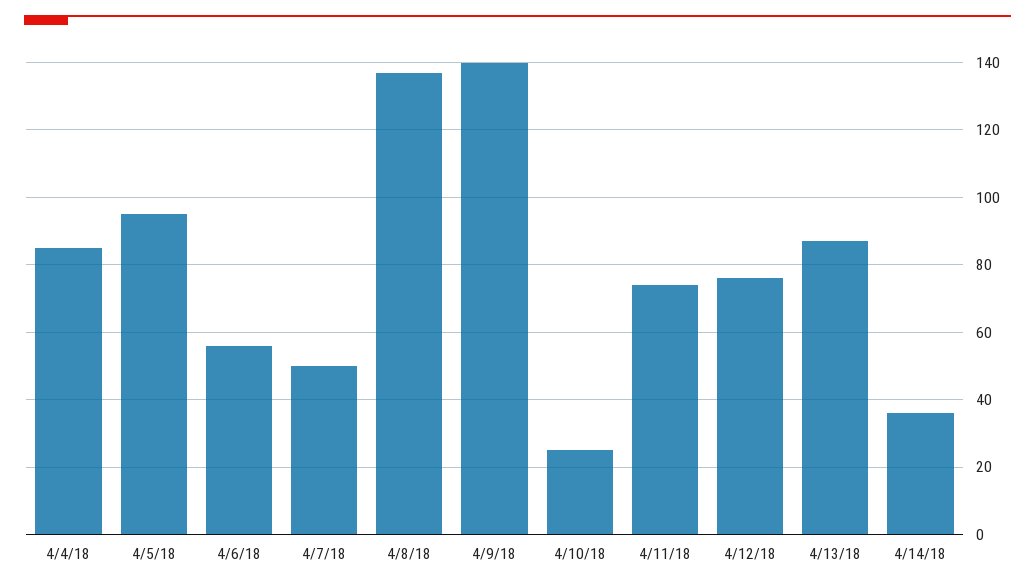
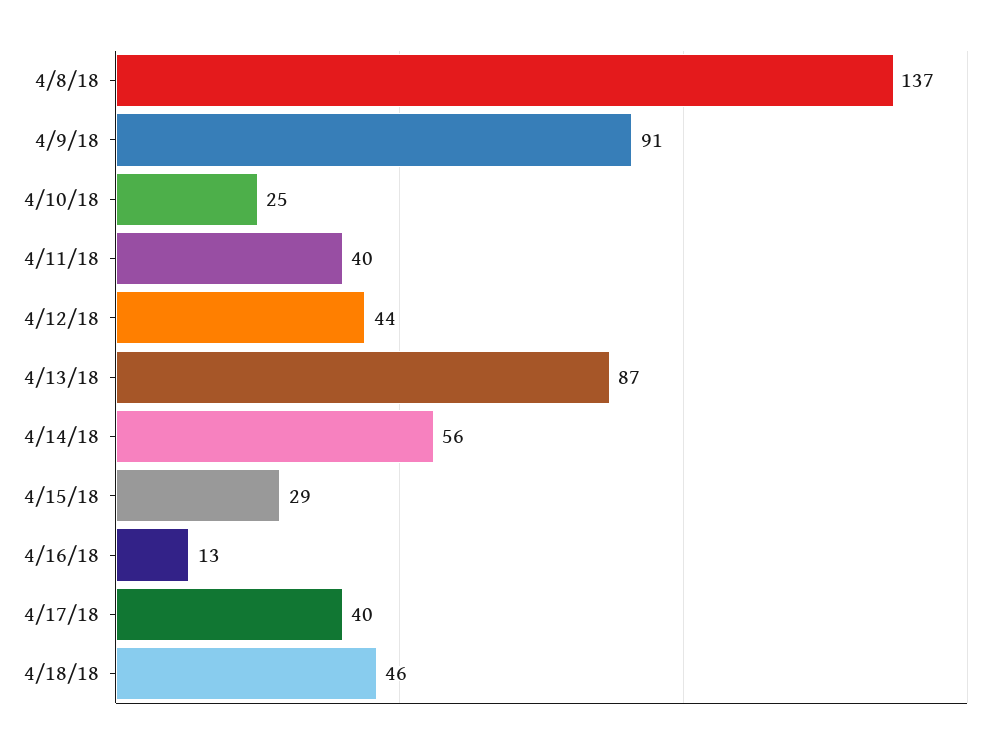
4/4/18: 85 -> none
4/5/18: 95 -> none
4/6/18: 55 -> none
4/7/18: 50 -> none
4/9/18: 140 -> 91
4/11/18: 75 -> 40
4/12/18: 75 -> 44
4/14/18: 35 -> 56
4/15/18: none -> 29
4/16/18: none -> 13
4/17/18: none -> 40
4/18/18: none -> 46

